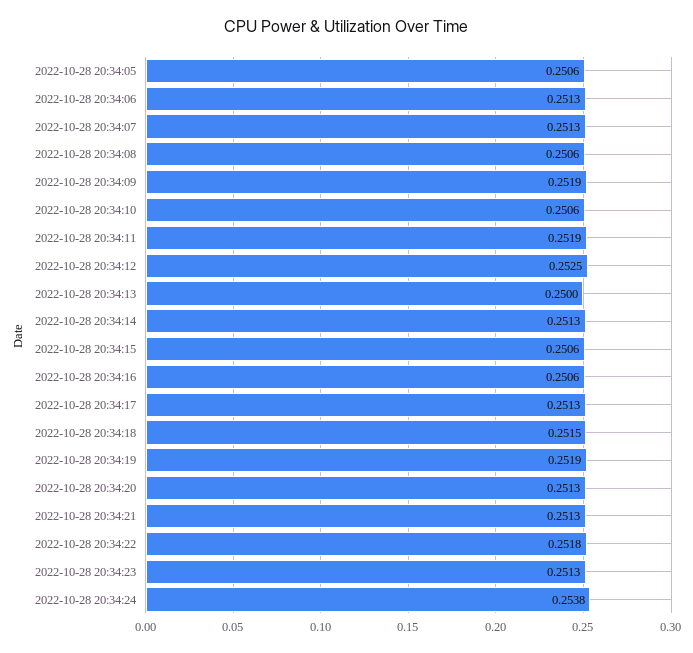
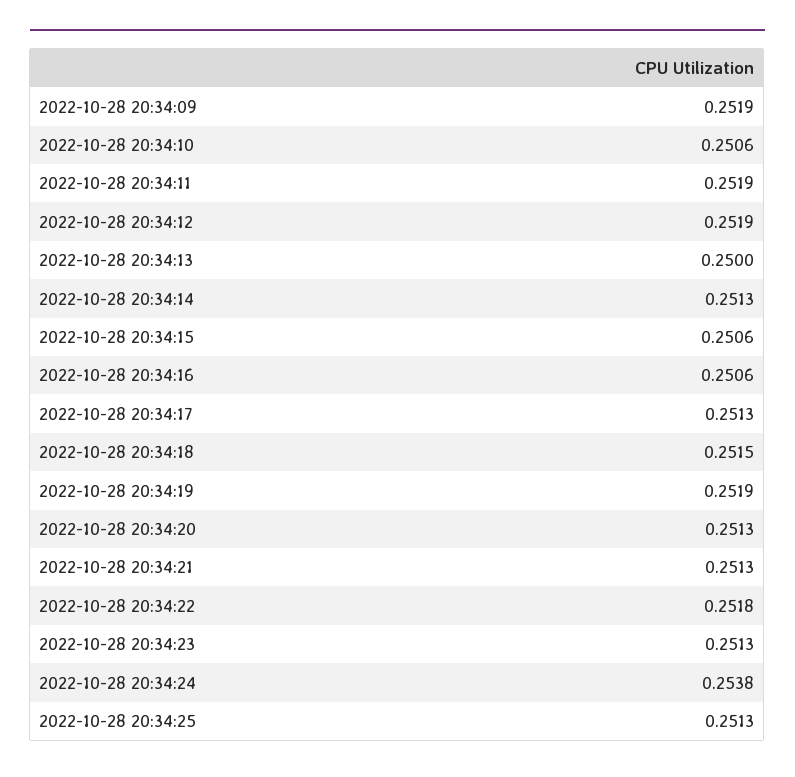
2022-10-28 20:34:05: 0.2506 -> none
2022-10-28 20:34:06: 0.2513 -> none
2022-10-28 20:34:07: 0.2513 -> none
2022-10-28 20:34:08: 0.2506 -> none
2022-10-28 20:34:12: 0.2525 -> 0.2519
2022-10-28 20:34:25: none -> 0.2513

